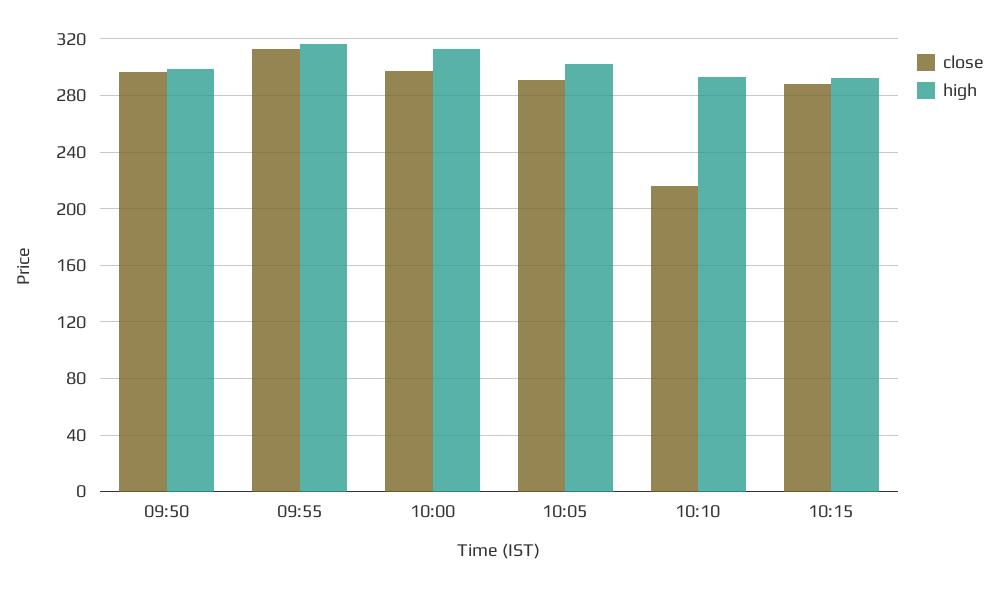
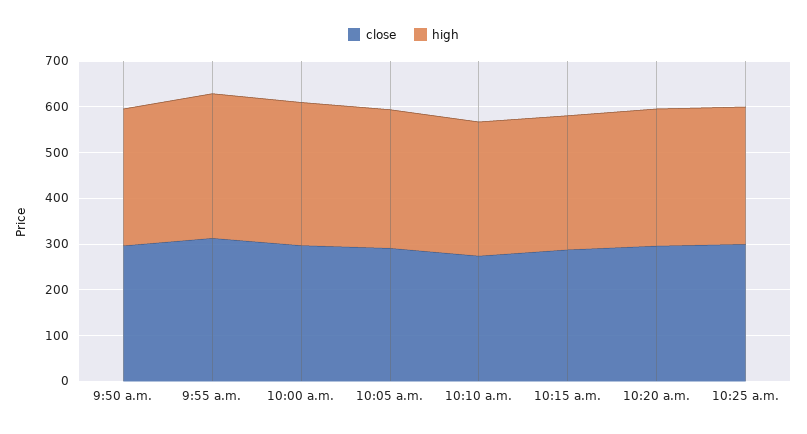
close, 10:10: 215 -> 280
close, 10:20 a.m.: none -> 300
high, 10:20 a.m.: none -> 300
close, 10:25 a.m.: none -> 300
high, 10:25 a.m.: none -> 300

